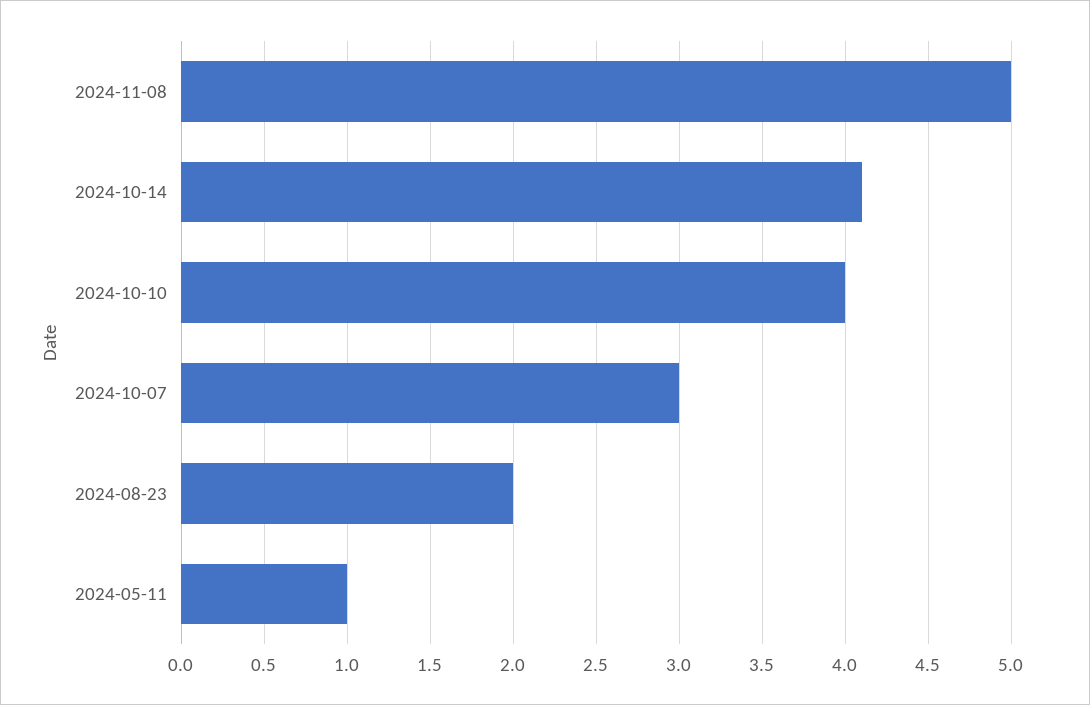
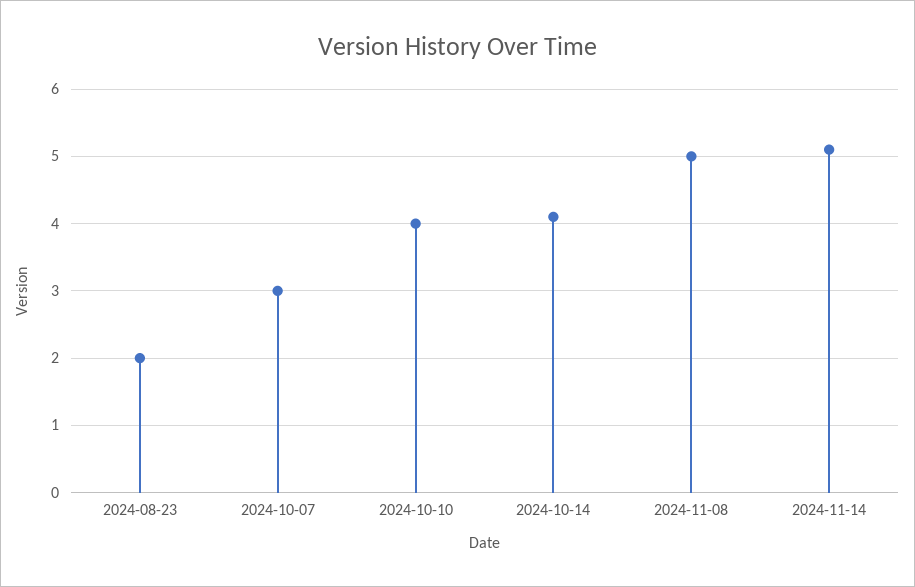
2024-05-11: 1 -> none
2024-11-14: none -> 5.1

